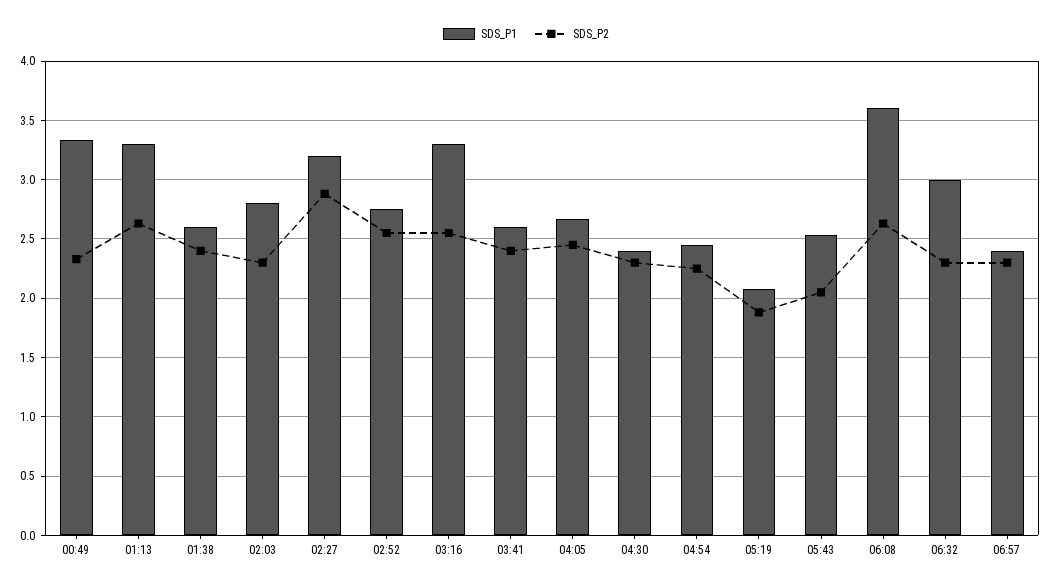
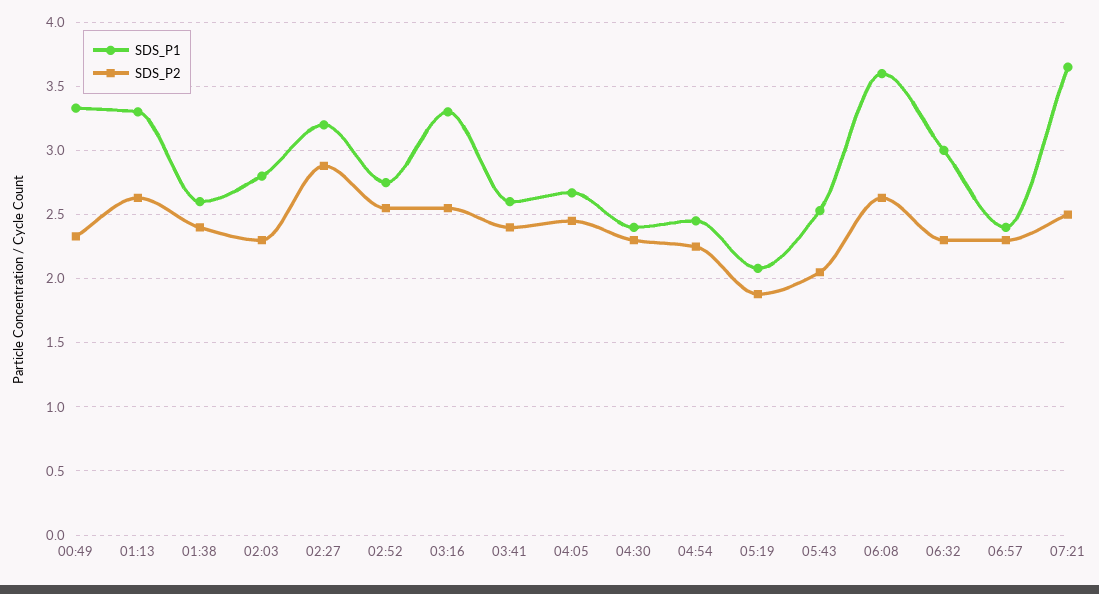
SDS_P1, 07:21: none -> 3.65
SDS_P2, 07:21: none -> 2.5

